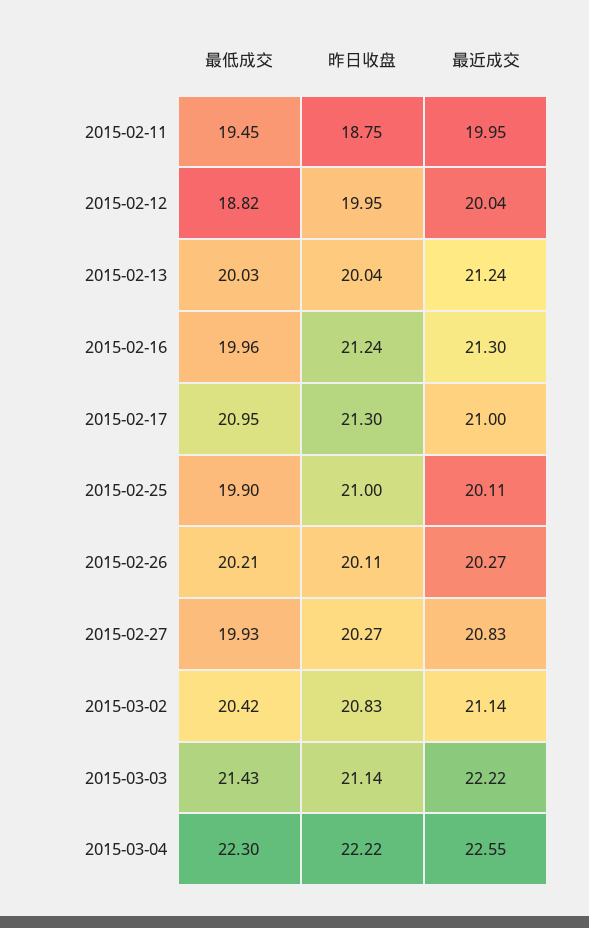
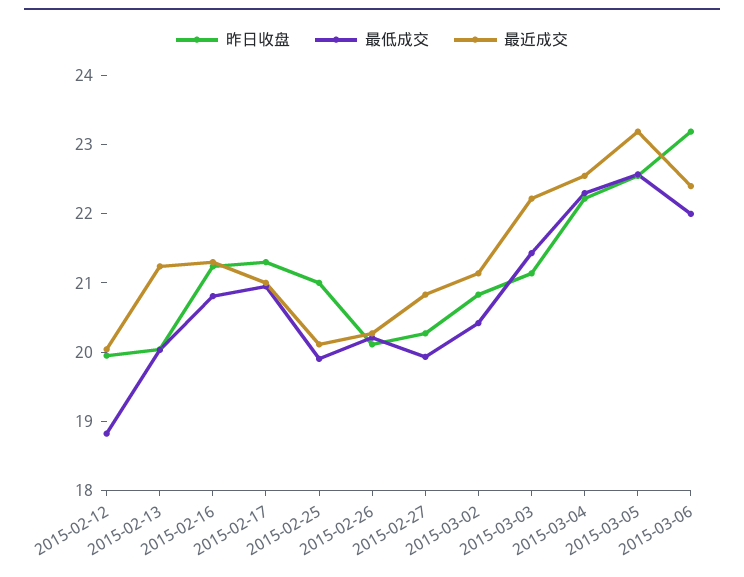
最低成交, 2015-02-11: 19.45 -> none
昨日收盘, 2015-02-11: 18.75 -> none
最近成交, 2015-02-11: 19.95 -> none
最低成交, 2015-02-16: 19.96 -> 20.8
昨日收盘, 2015-03-05: none -> 22.6
最低成交, 2015-03-05: none -> 22.6
最近成交, 2015-03-05: none -> 23.2
昨日收盘, 2015-03-06: none -> 23.2
最低成交, 2015-03-06: none -> 22
最近成交, 2015-03-06: none -> 22.4

